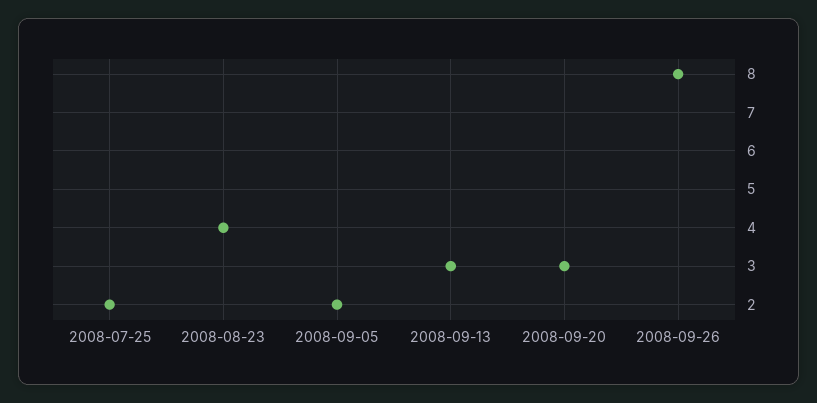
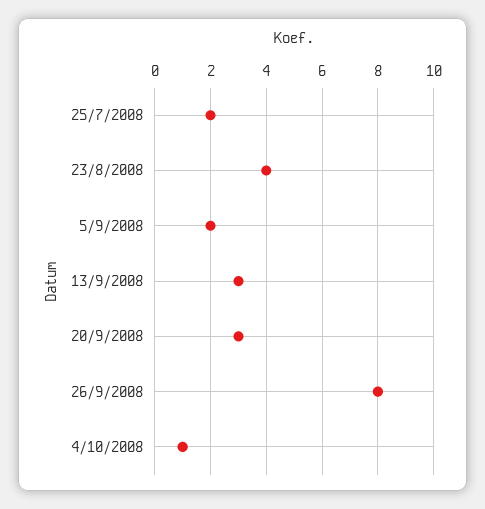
4/10/2008: none -> 1

